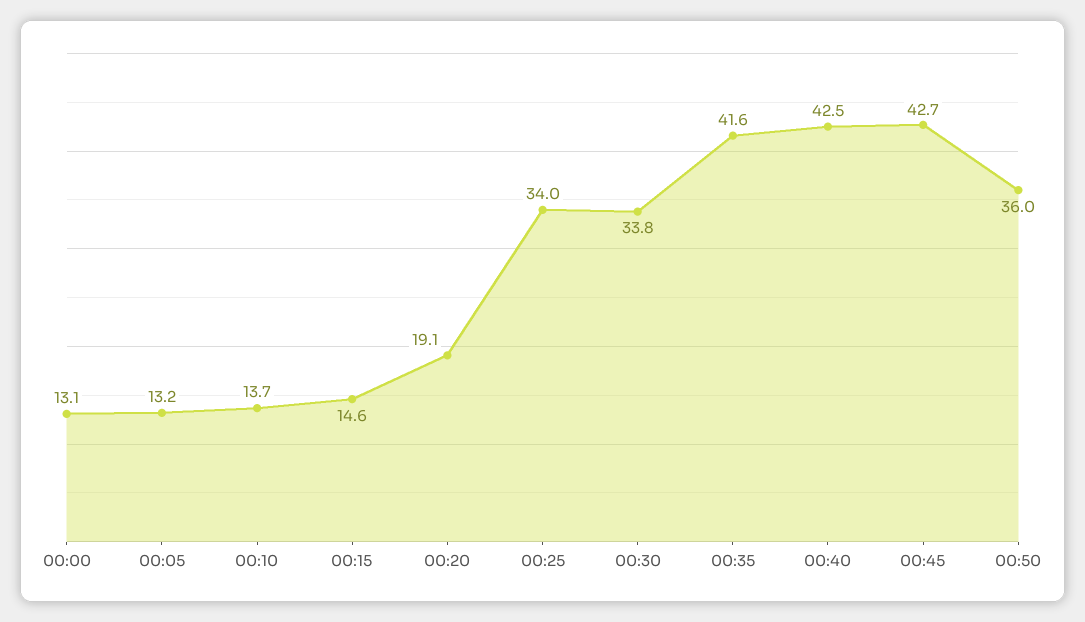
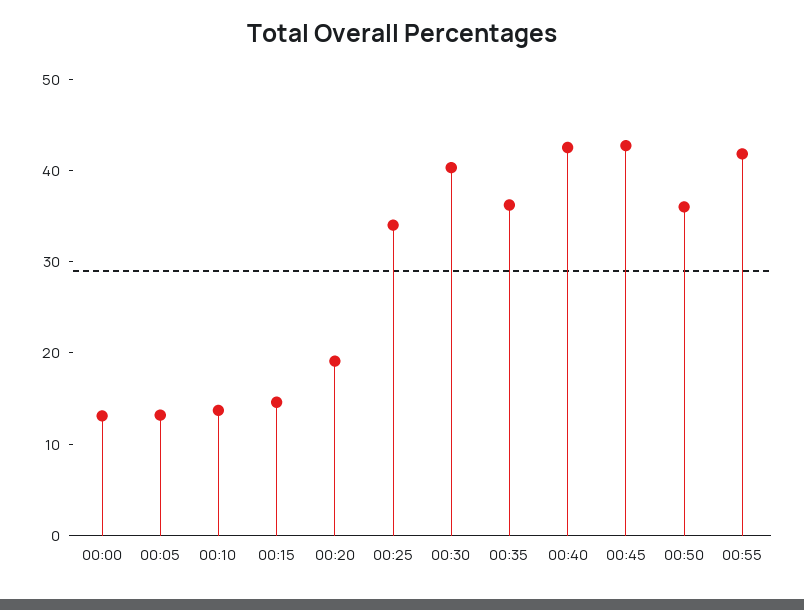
00:30: 33.8 -> 40
00:35: 41.6 -> 36
00:55: none -> 42

